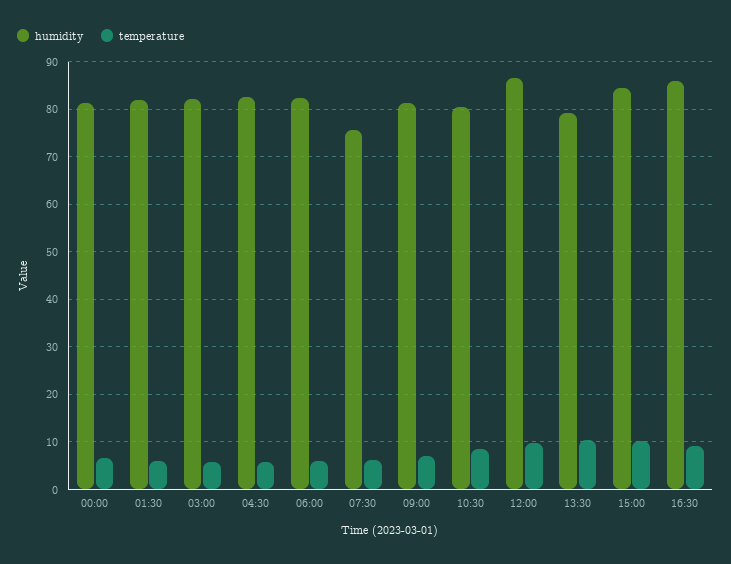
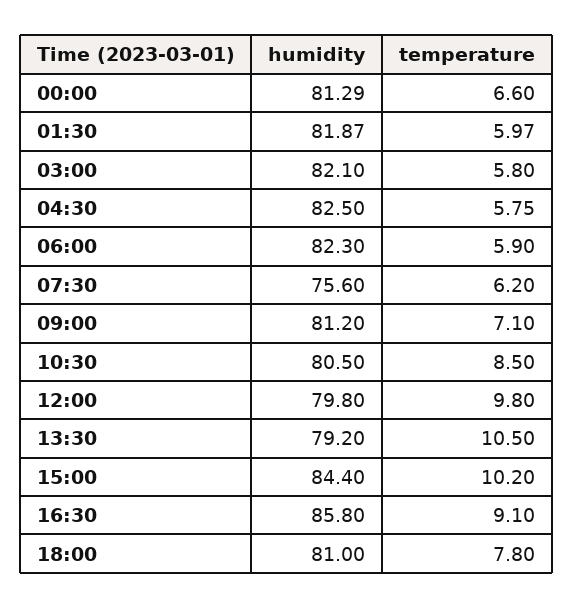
humidity, 12:00: 86 -> 79.8
humidity, 18:00: none -> 81
temperature, 18:00: none -> 7.8

